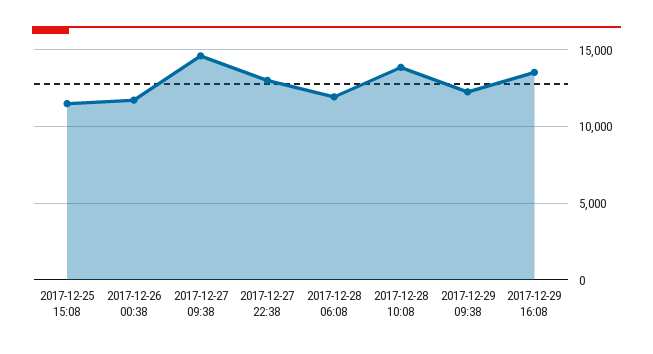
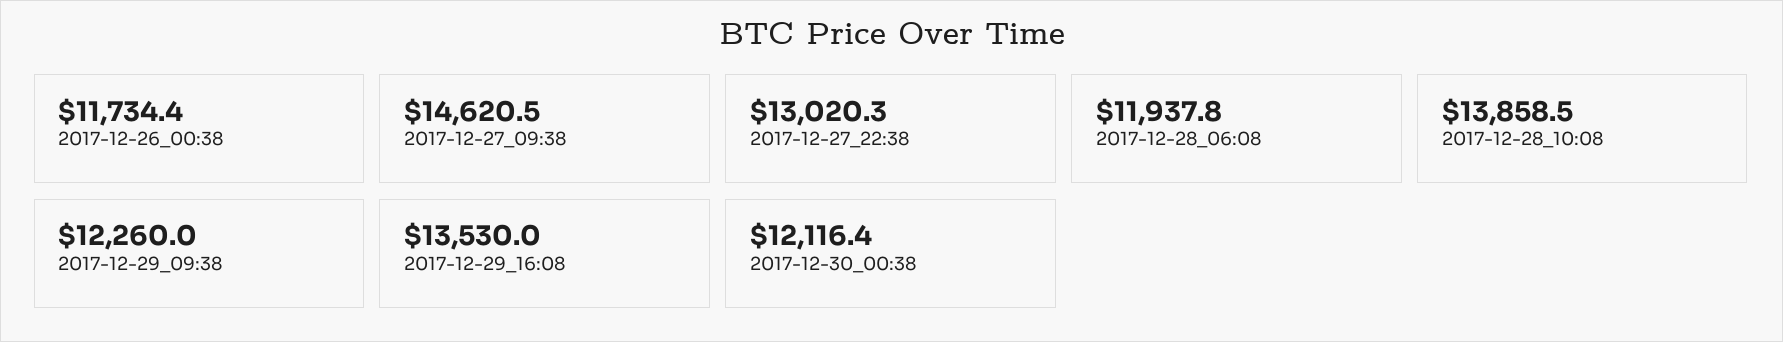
2017-12-25 15:08: 11500 -> none
2017-12-30_00:38: none -> 12116.4

